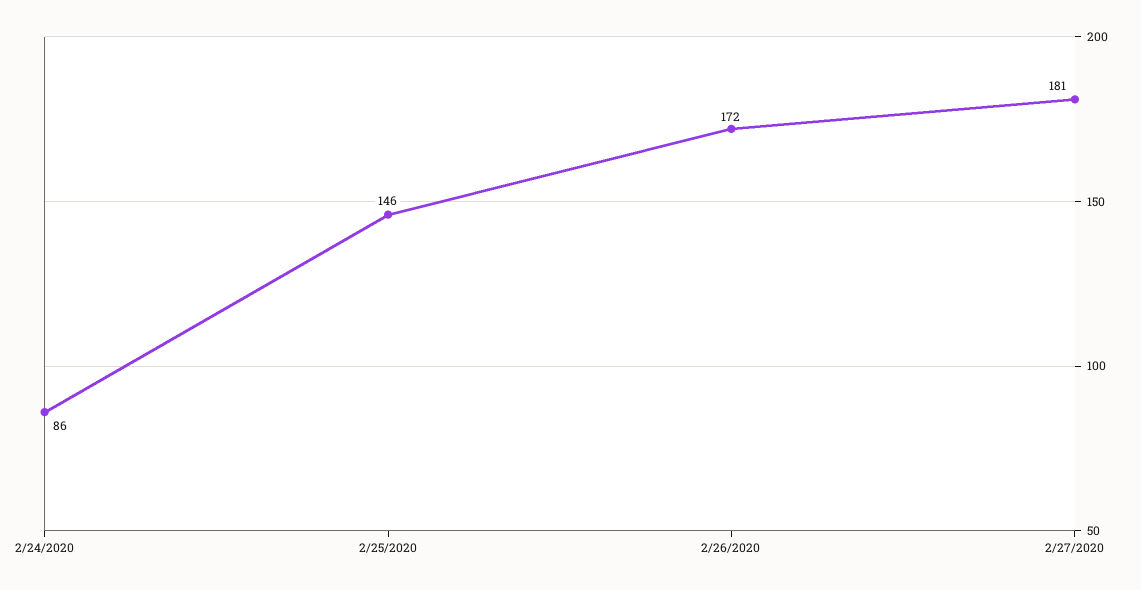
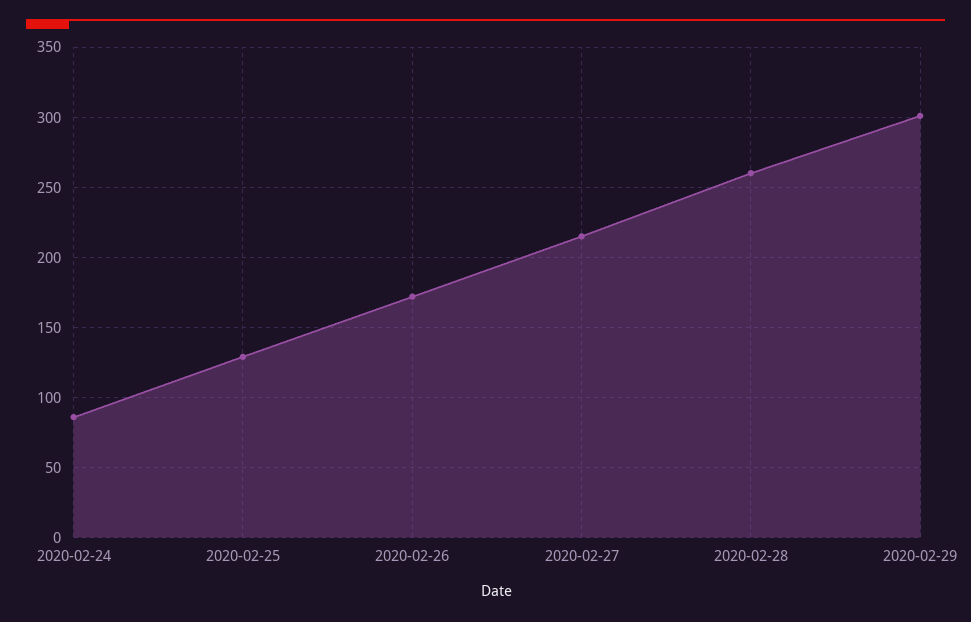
2/25/2020: 146 -> 130
2/27/2020: 181 -> 215
2020-02-28: none -> 260
2020-02-29: none -> 300

